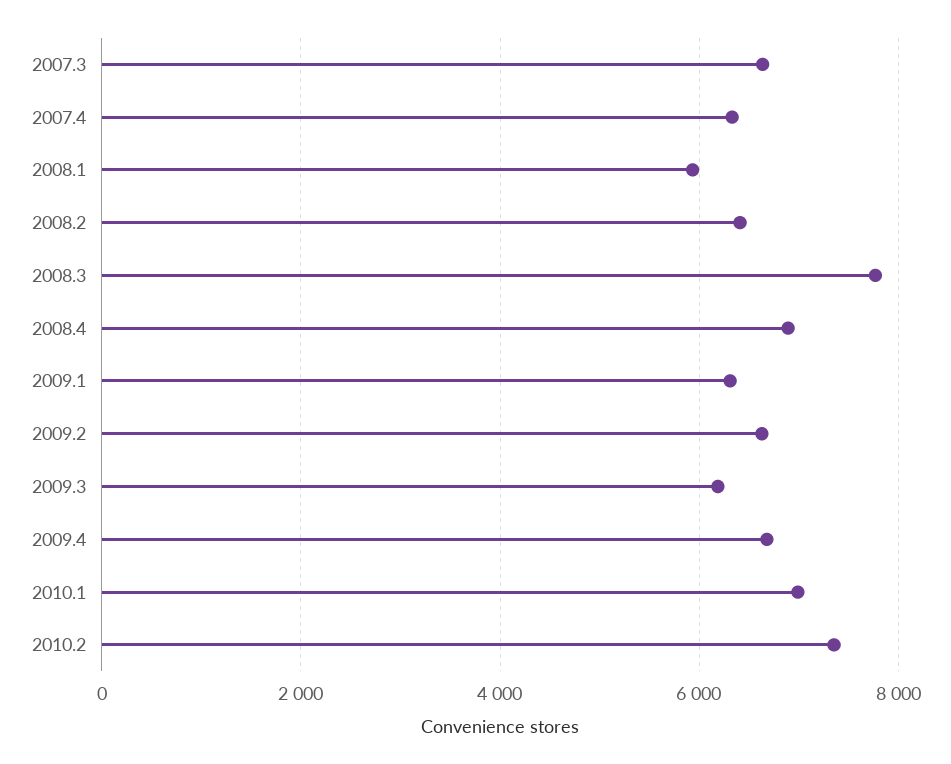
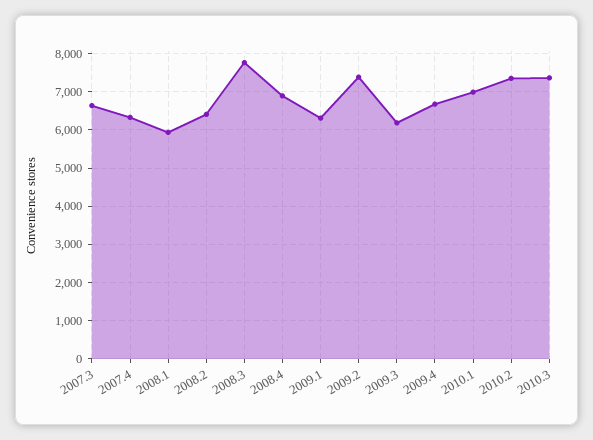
2009.2: 6600 -> 7400
2010.3: none -> 7400

